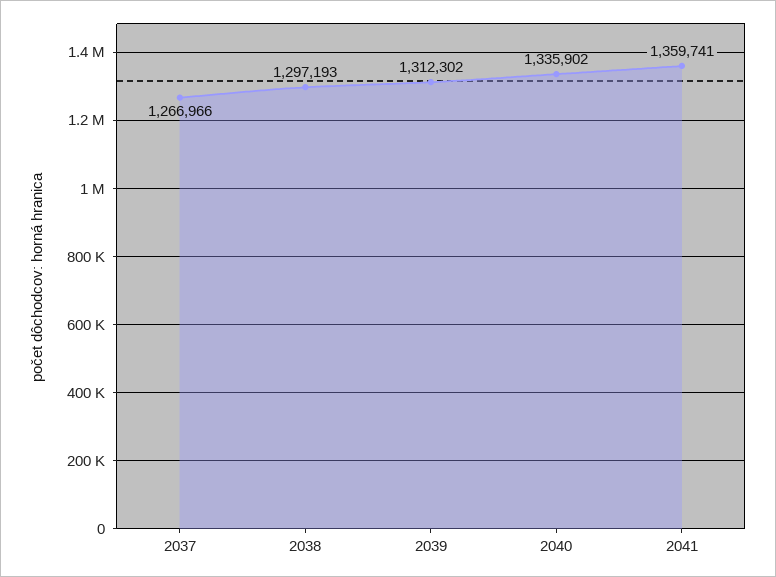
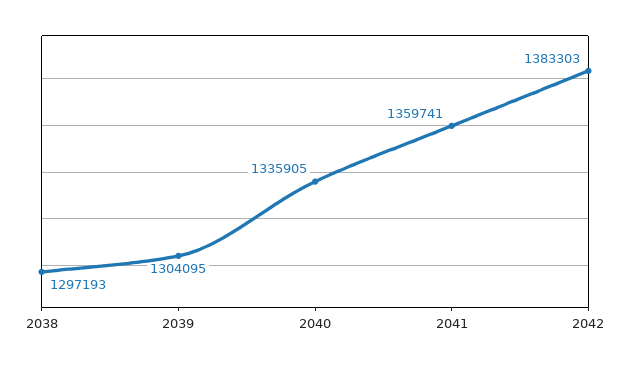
2037: 1266966 -> none
2039: 1312302 -> 1304095
2040: 1335902 -> 1335905
2042: none -> 1383303

